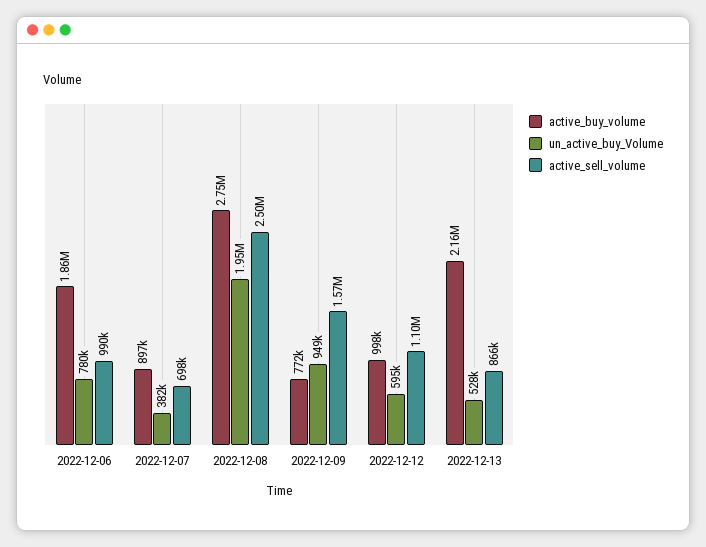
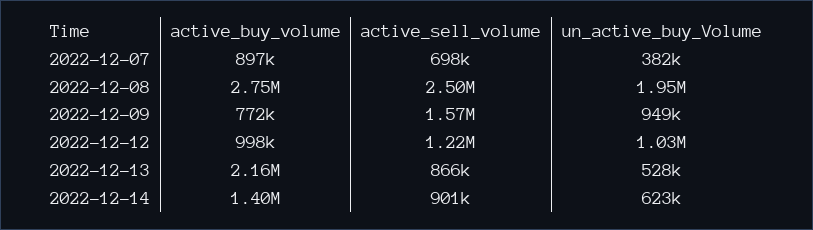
active_buy_volume, 2022-12-06: 1860000 -> none
un_active_buy_Volume, 2022-12-06: 780000 -> none
active_sell_volume, 2022-12-06: 990000 -> none
un_active_buy_Volume, 2022-12-12: 595000 -> 1030000
active_sell_volume, 2022-12-12: 1100000 -> 1220000
active_buy_volume, 2022-12-14: none -> 1400000
active_sell_volume, 2022-12-14: none -> 901000
un_active_buy_Volume, 2022-12-14: none -> 623000

